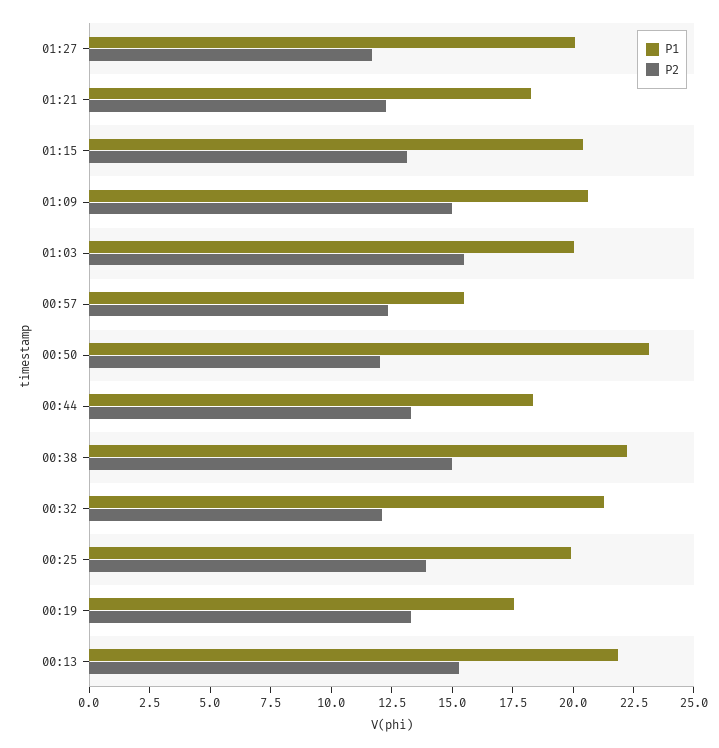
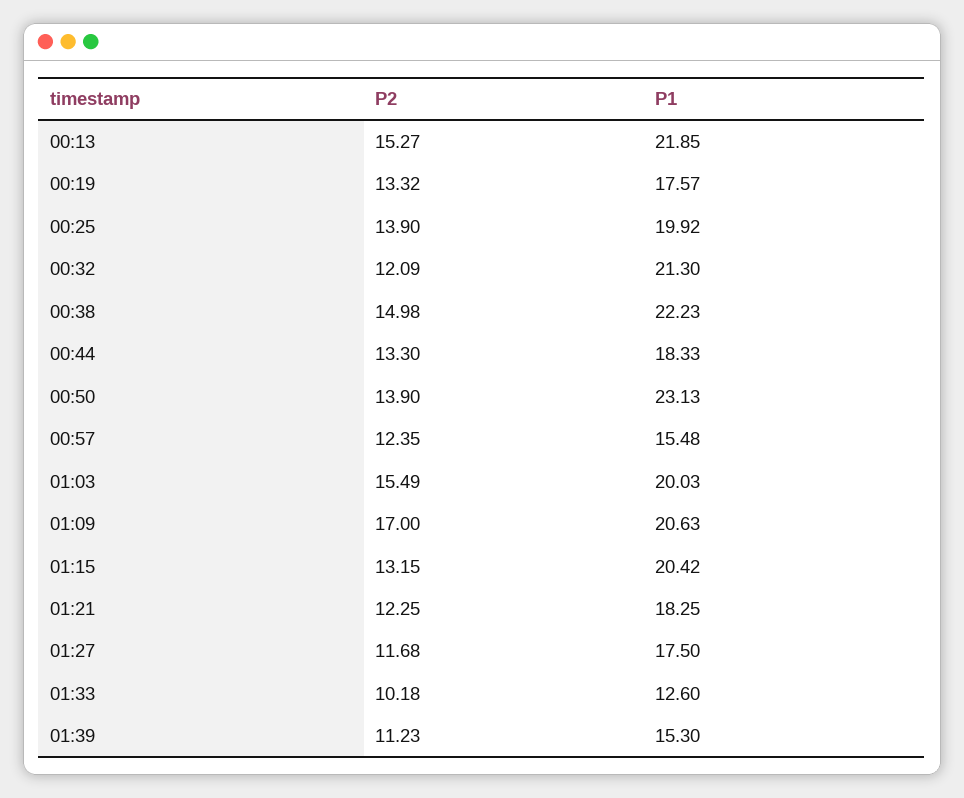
P1, 01:27: 20 -> 17.5
P2, 01:09: 15 -> 17
P2, 00:50: 12 -> 13.9
P2, 01:33: none -> 10.18
P1, 01:33: none -> 12.6
P2, 01:39: none -> 11.23
P1, 01:39: none -> 15.3

